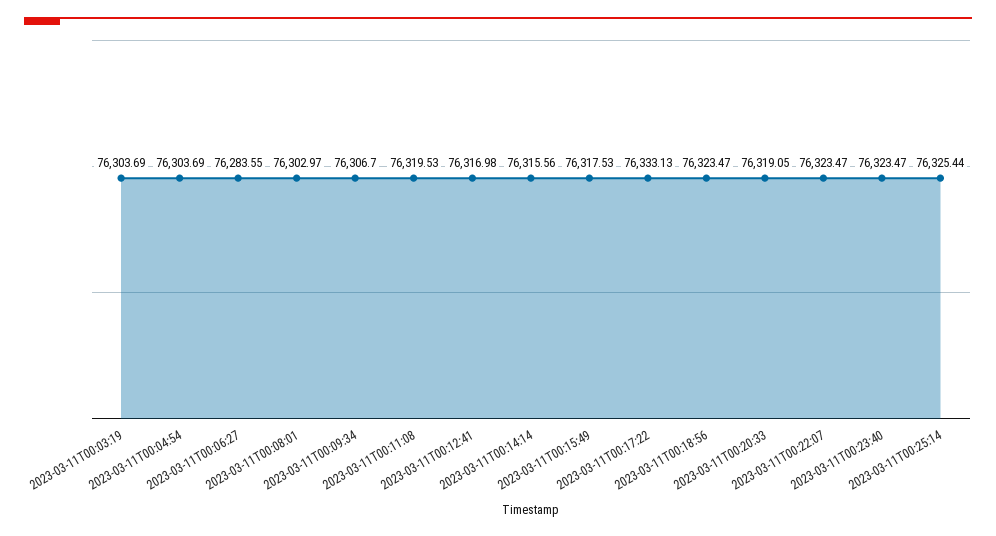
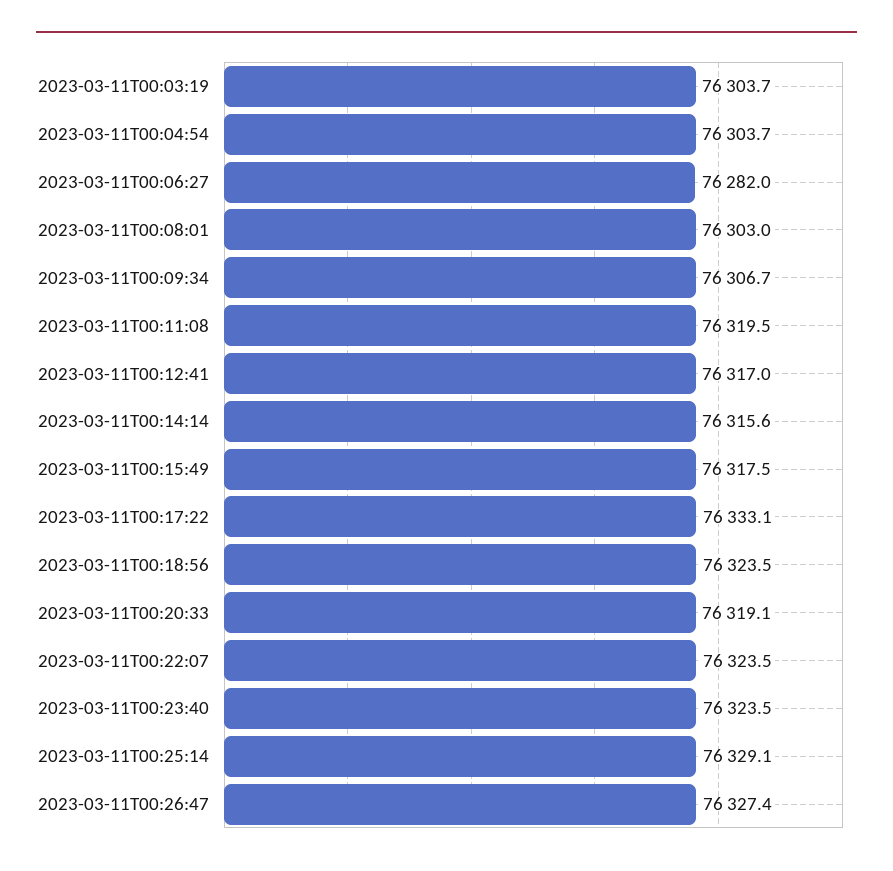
2023-03-11T00:06:27: 76283.55 -> 76282
2023-03-11T00:25:14: 76325.44 -> 76329.1
2023-03-11T00:26:47: none -> 76327.4

